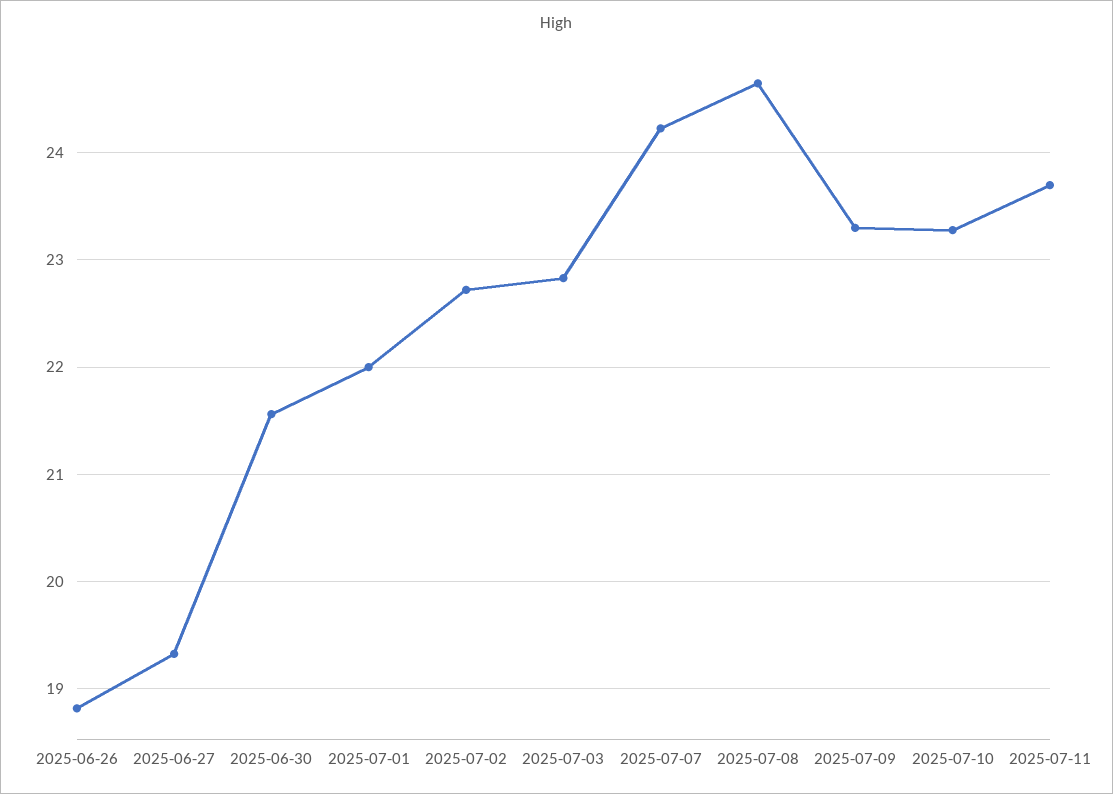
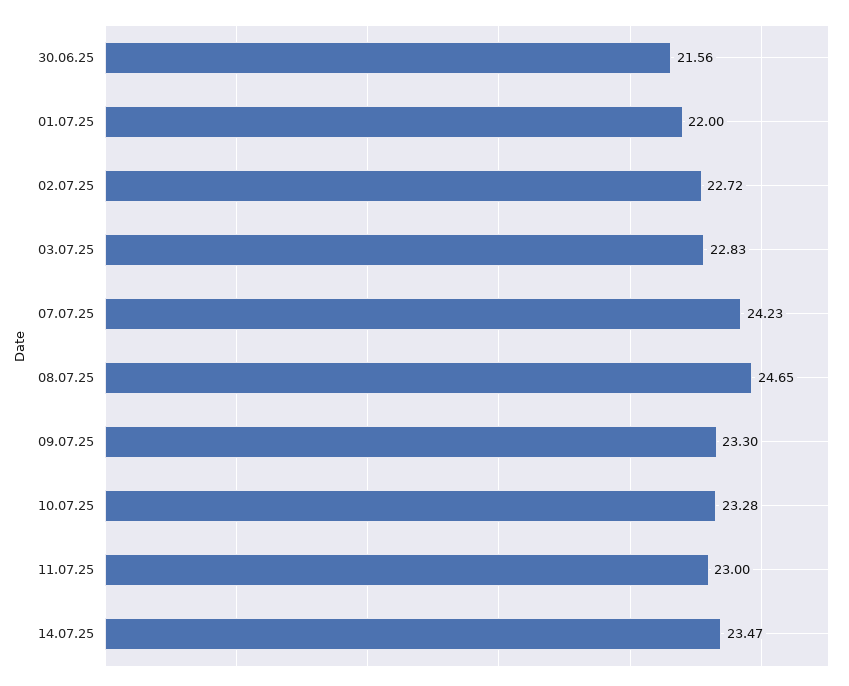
2025-06-26: 18.8 -> none
2025-06-27: 19.3 -> none
2025-07-11: 23.7 -> 23
14.07.25: none -> 23.47

